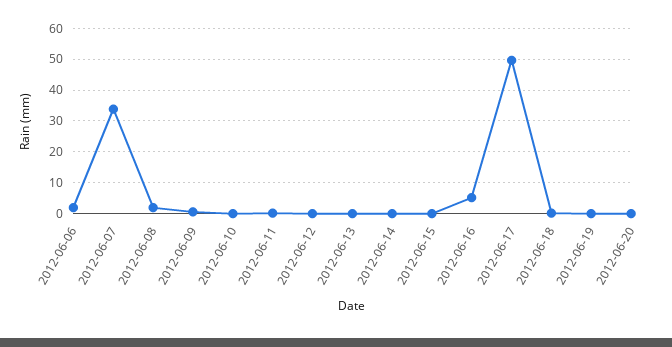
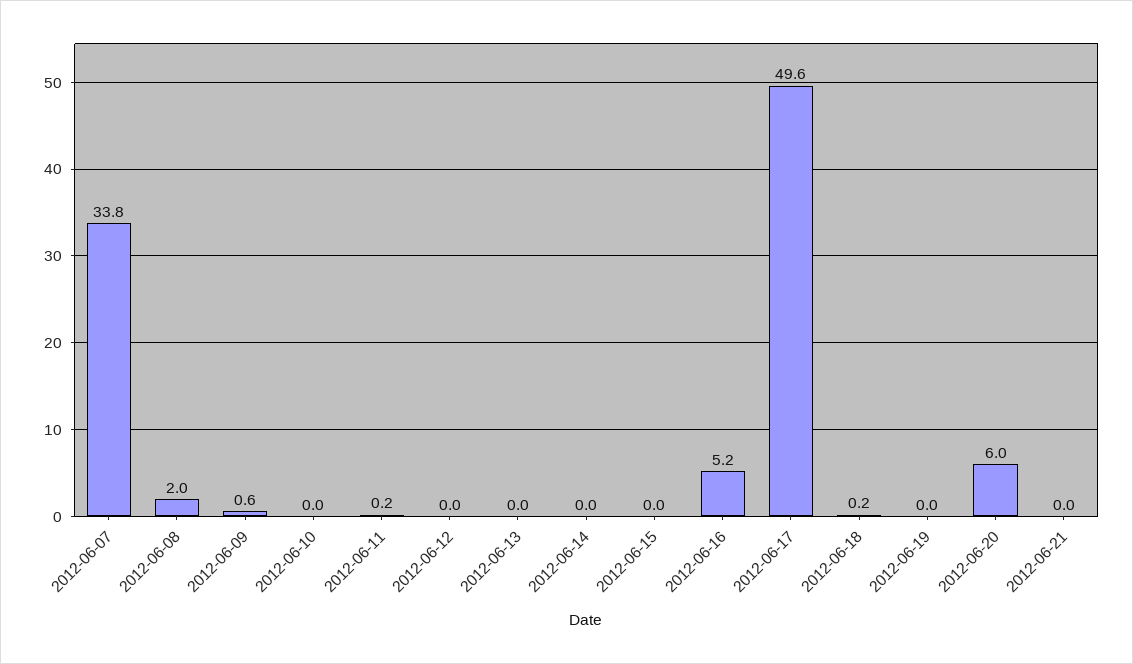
2012-06-06: 2 -> none
2012-06-20: 0 -> 6
2012-06-21: none -> 0

